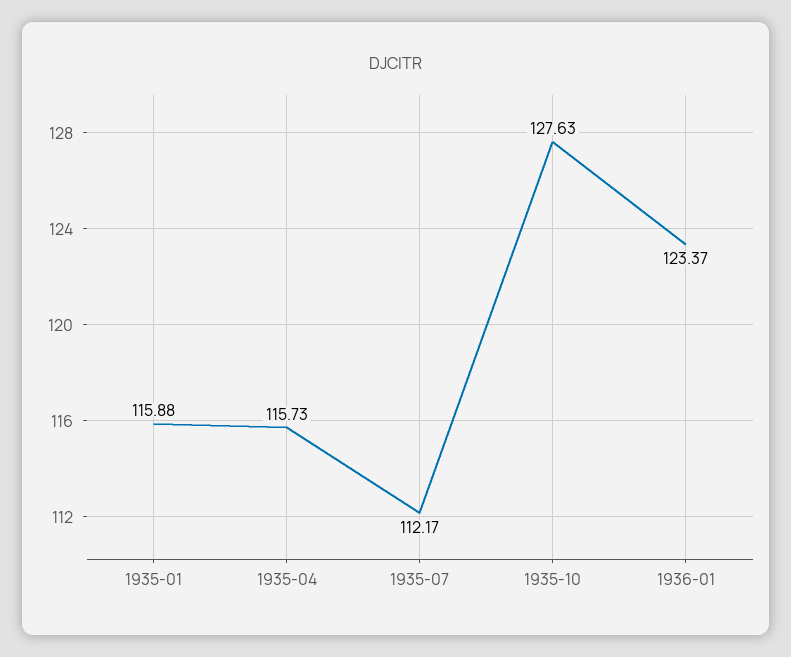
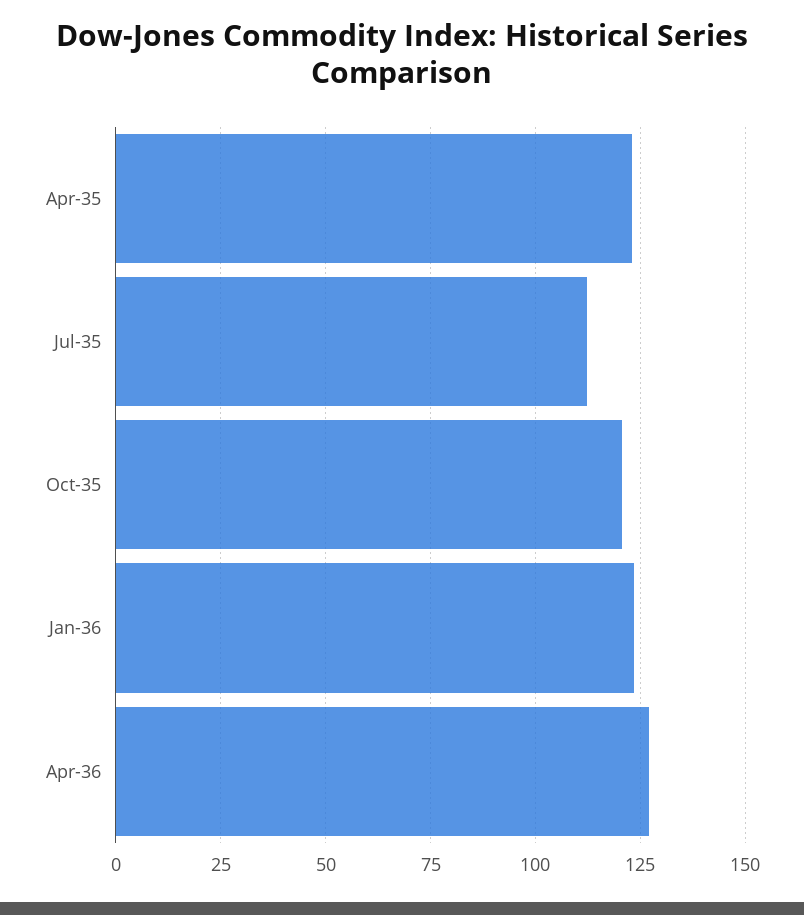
1935-01: 115.88 -> none
1935-04: 115.73 -> 122.5
1935-10: 127.63 -> 120
Apr-36: none -> 127.5

